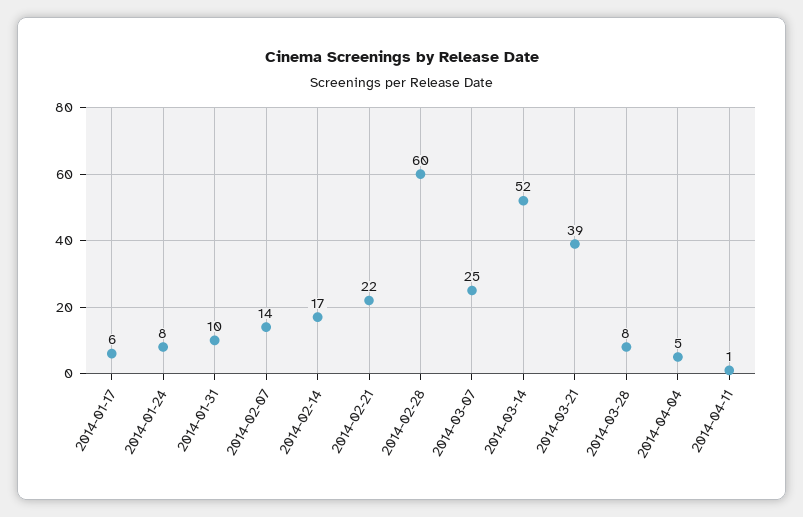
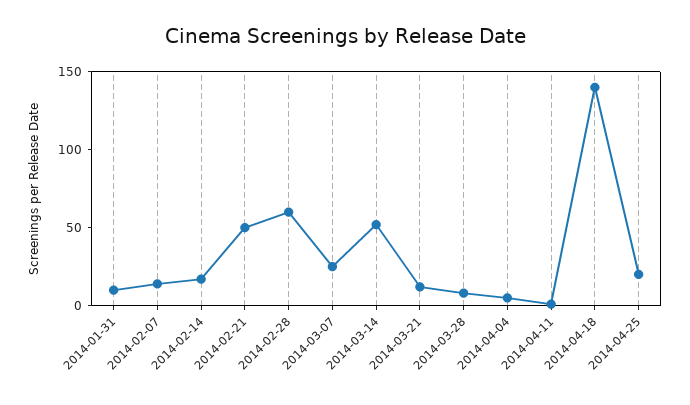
2014-01-17: 6 -> none
2014-01-24: 8 -> none
2014-02-21: 22 -> 50
2014-03-21: 39 -> 10
2014-04-18: none -> 140
2014-04-25: none -> 20

